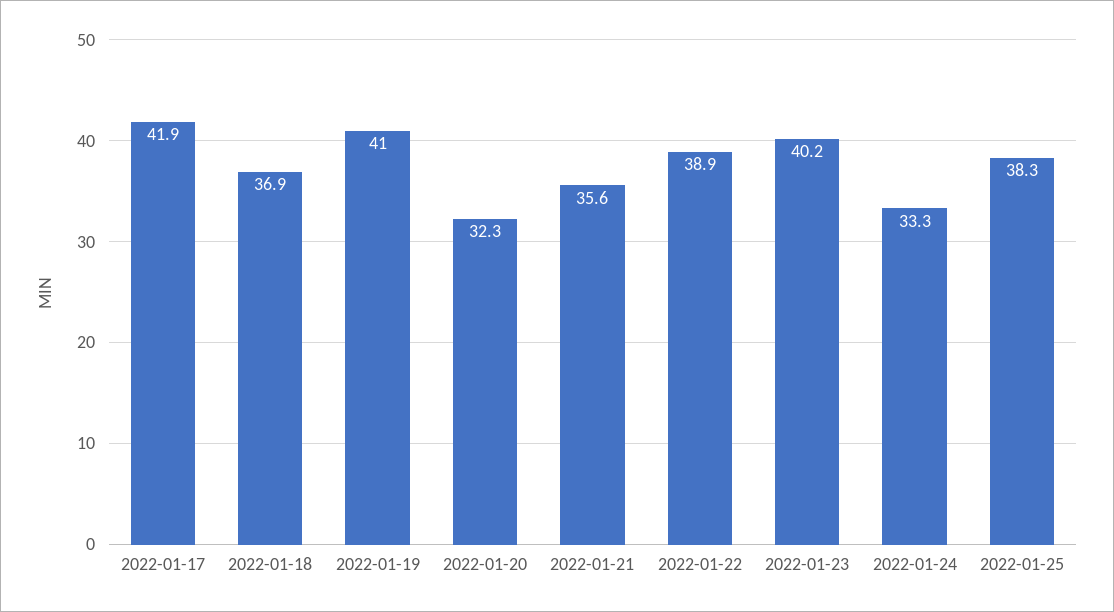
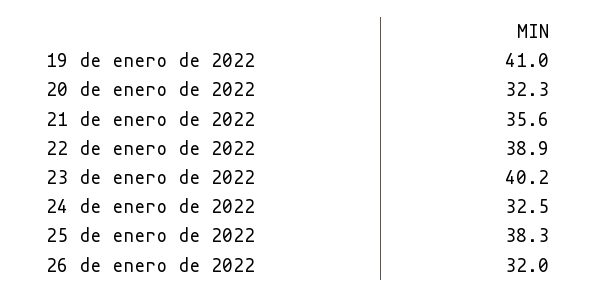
2022-01-17: 41.9 -> none
2022-01-18: 36.9 -> none
2022-01-24: 33.3 -> 32.5
26 de enero de 2022: none -> 32

